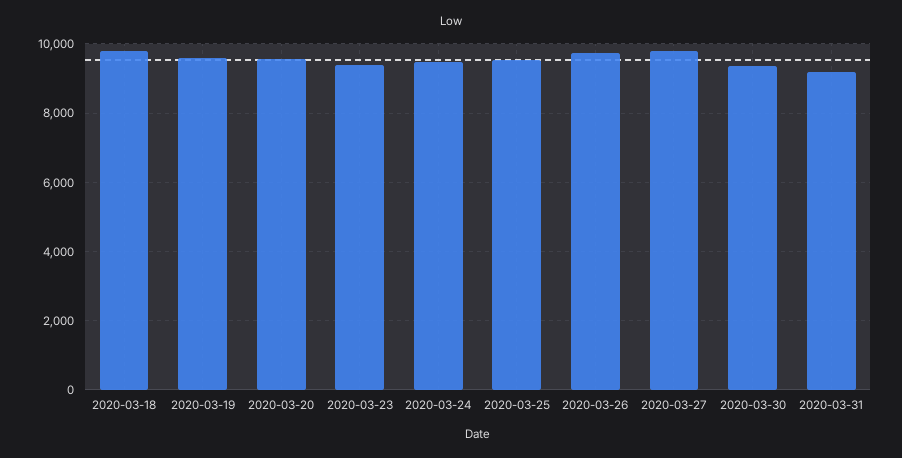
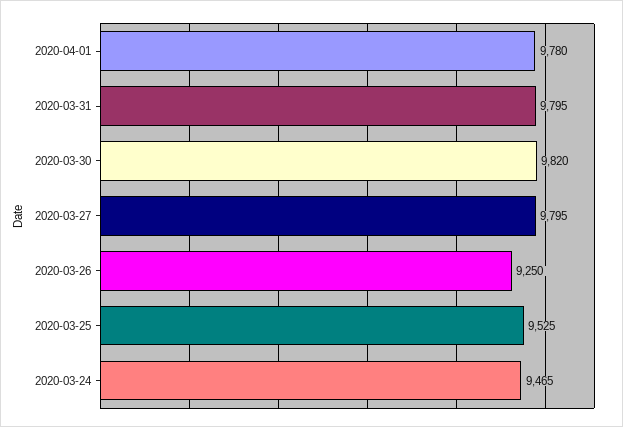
2020-03-18: 9800 -> none
2020-03-19: 9600 -> none
2020-03-20: 9600 -> none
2020-03-23: 9400 -> none
2020-03-26: 9800 -> 9250
2020-03-30: 9400 -> 9820
2020-03-31: 9200 -> 9795
2020-04-01: none -> 9780

